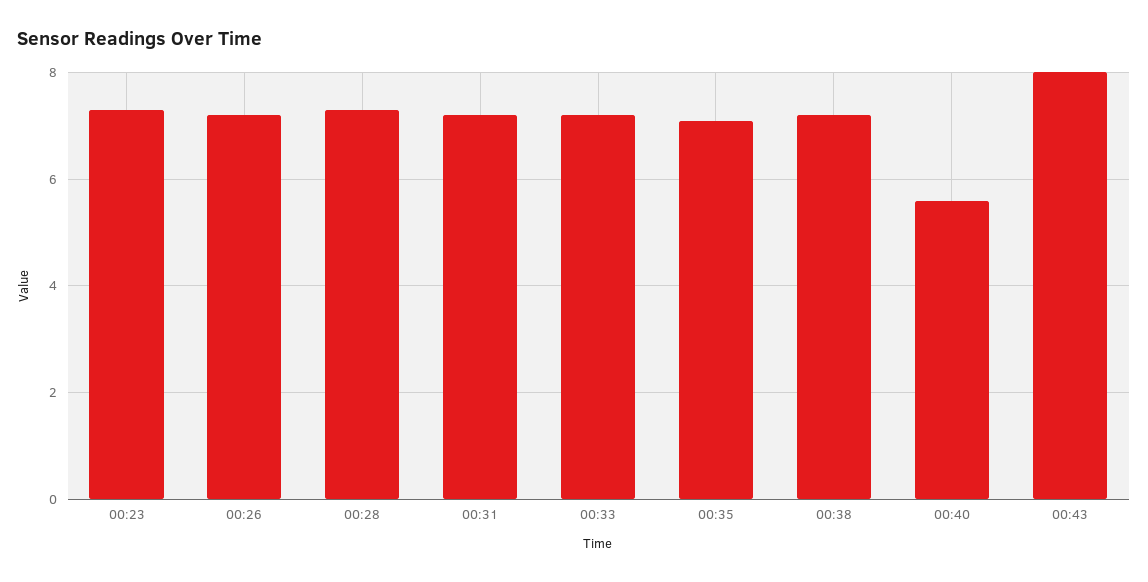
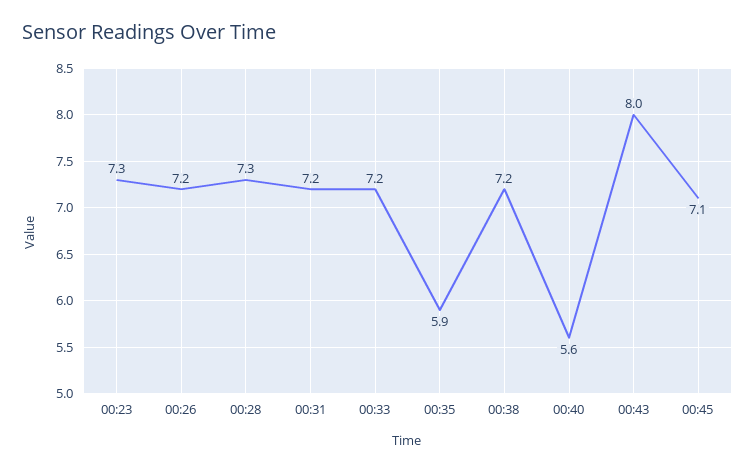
00:35: 7 -> 5.9
00:45: none -> 7.1

